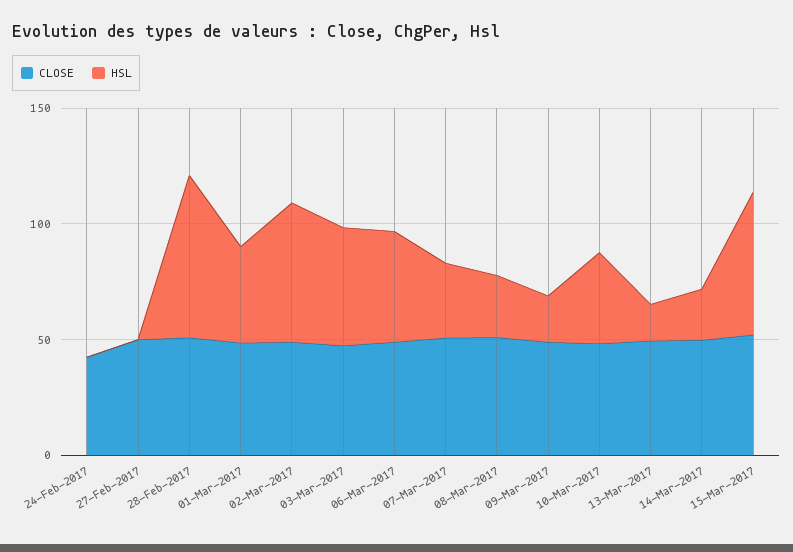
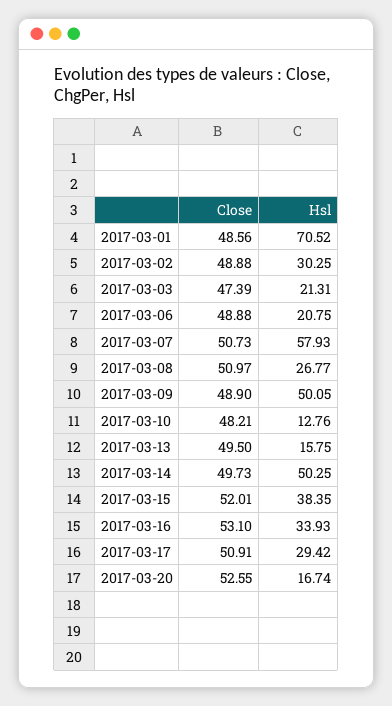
CLOSE, 24-Feb-2017: 40 -> none
HSL, 24-Feb-2017: 0 -> none
CLOSE, 27-Feb-2017: 50 -> none
HSL, 27-Feb-2017: 0 -> none
CLOSE, 28-Feb-2017: 50 -> none
HSL, 28-Feb-2017: 70 -> none
HSL, 01-Mar-2017: 40 -> 70.52
HSL, 02-Mar-2017: 60 -> 30.25
HSL, 03-Mar-2017: 50 -> 21.31
HSL, 06-Mar-2017: 50 -> 20.75
HSL, 07-Mar-2017: 30 -> 57.93
HSL, 09-Mar-2017: 20 -> 50.05
HSL, 10-Mar-2017: 40 -> 12.76
HSL, 14-Mar-2017: 20 -> 50.25
HSL, 15-Mar-2017: 60 -> 38.35
CLOSE, 2017-03-16: none -> 53.1
HSL, 2017-03-16: none -> 33.93
CLOSE, 2017-03-17: none -> 50.91
HSL, 2017-03-17: none -> 29.42
CLOSE, 2017-03-20: none -> 52.55
HSL, 2017-03-20: none -> 16.74

